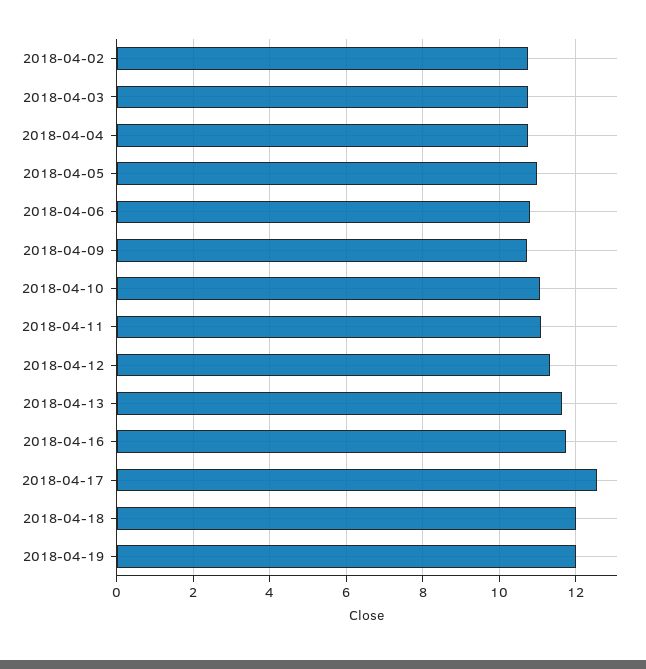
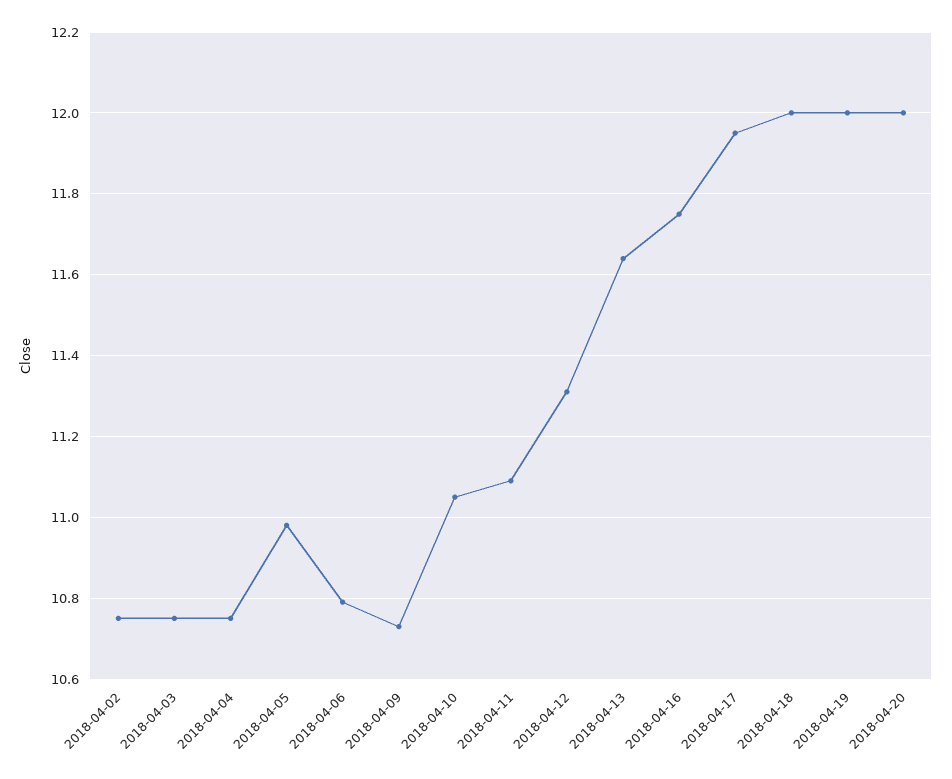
2018-04-17: 12.6 -> 11.95
2018-04-20: none -> 12

